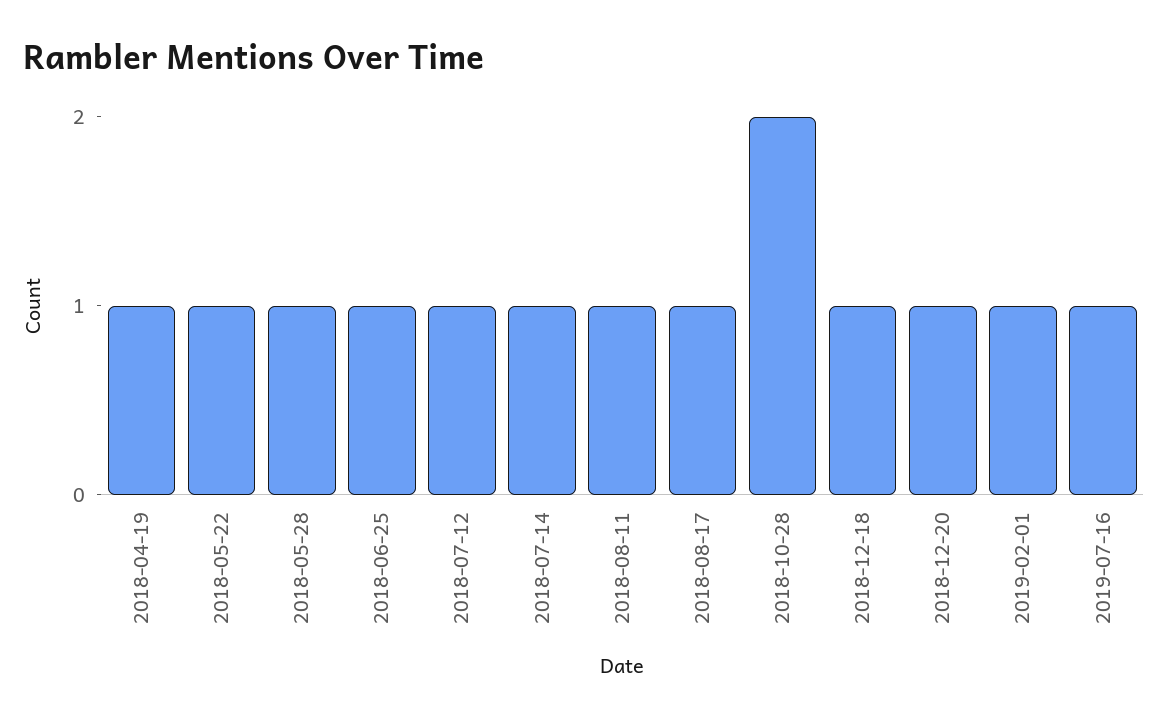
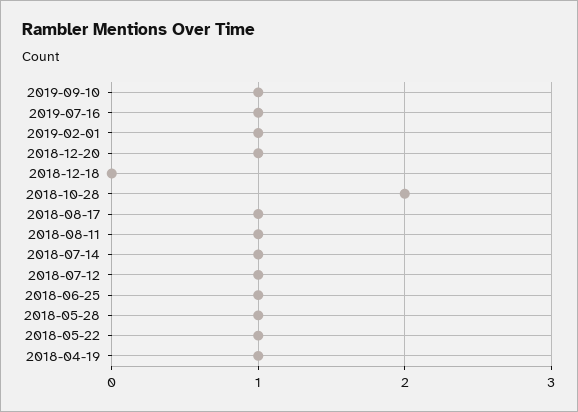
2018-12-18: 1 -> 0
2019-09-10: none -> 1

